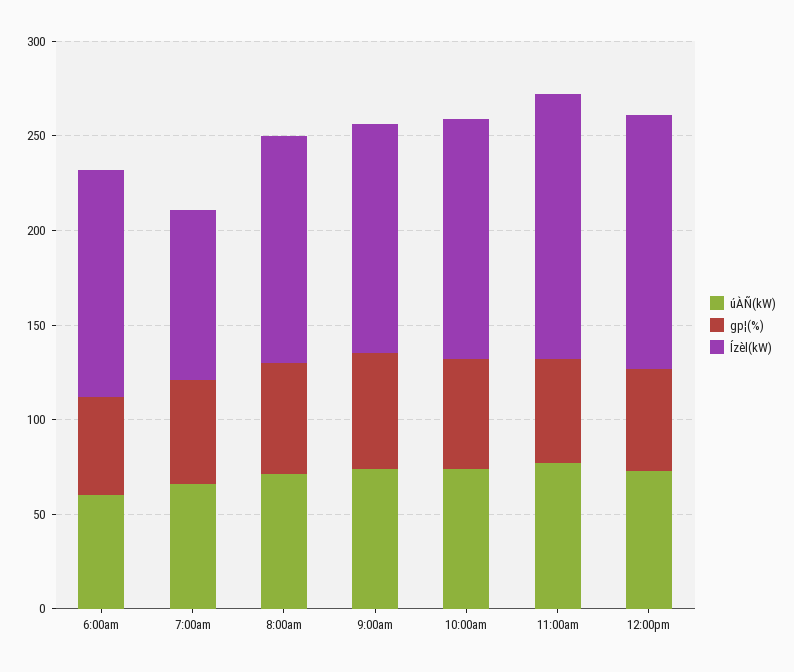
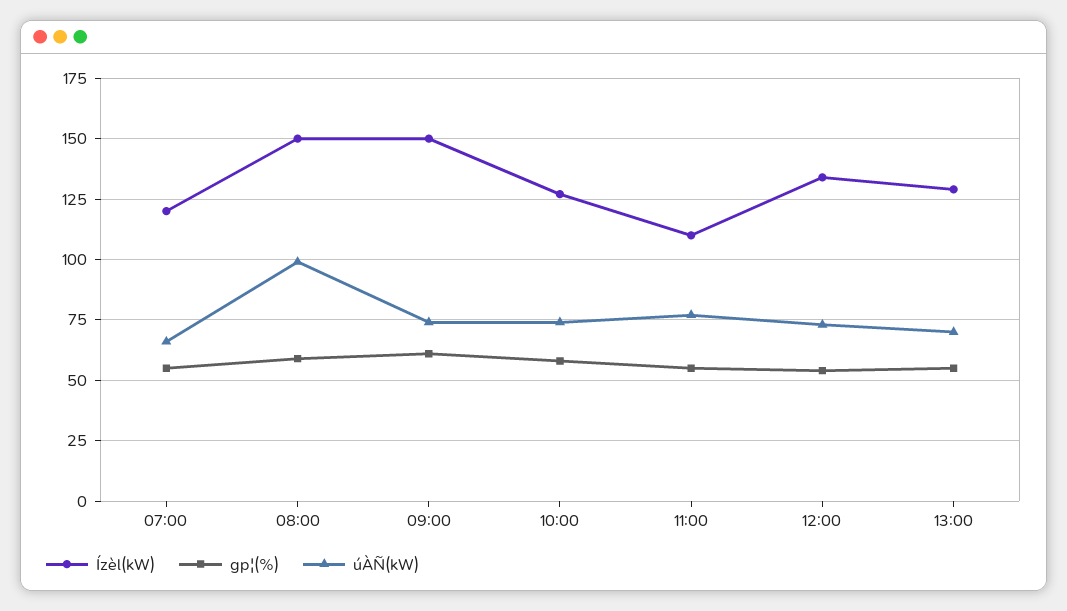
úÀÑ(kW), 6:00am: 60 -> none
gp¦(%), 6:00am: 50 -> none
Ízèl(kW), 6:00am: 120 -> none
Ízèl(kW), 7:00am: 90 -> 120
úÀÑ(kW), 8:00am: 70 -> 100
Ízèl(kW), 8:00am: 120 -> 150
Ízèl(kW), 9:00am: 120 -> 150
Ízèl(kW), 11:00am: 140 -> 110
Ízèl(kW), 13:00: none -> 130
gp¦(%), 13:00: none -> 55
úÀÑ(kW), 13:00: none -> 70

